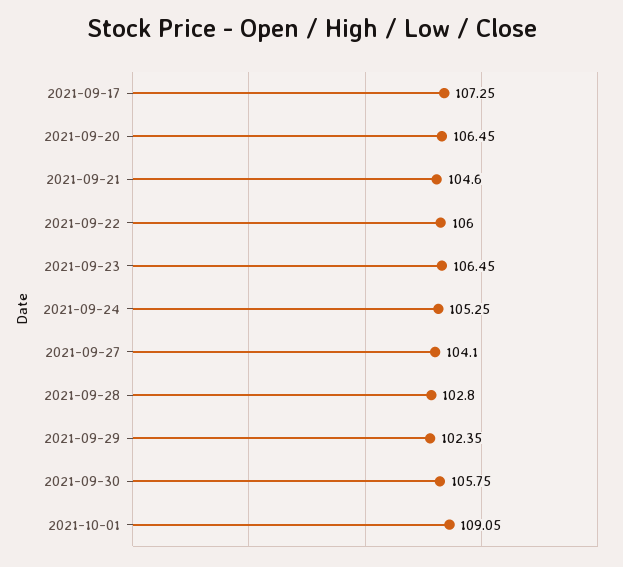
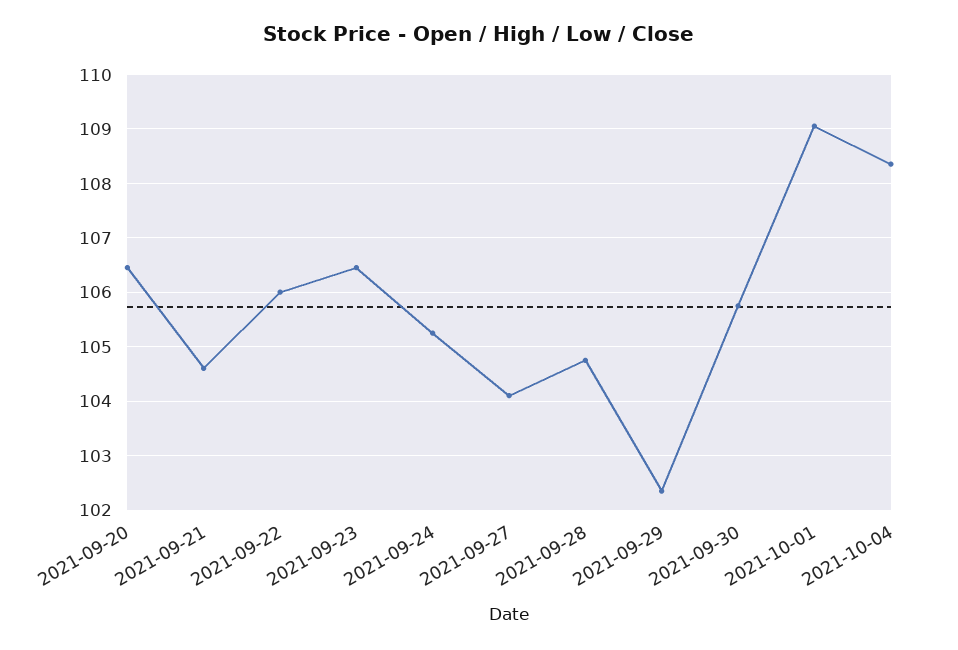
2021-09-17: 107.25 -> none
2021-09-28: 102.8 -> 104.8
2021-10-04: none -> 108.4

